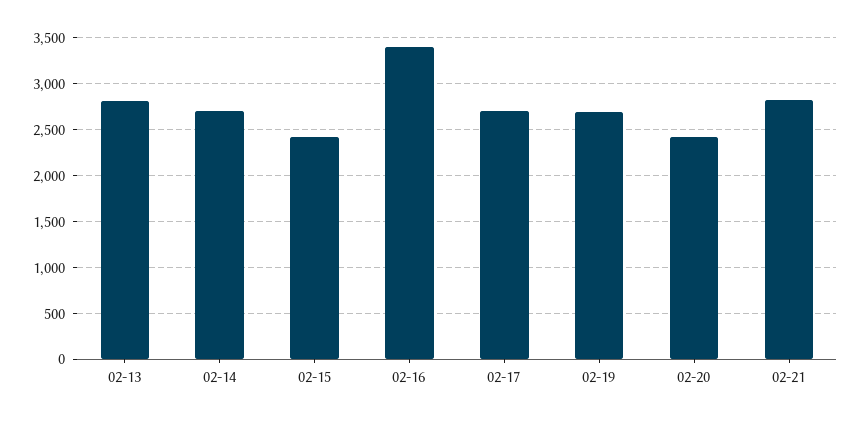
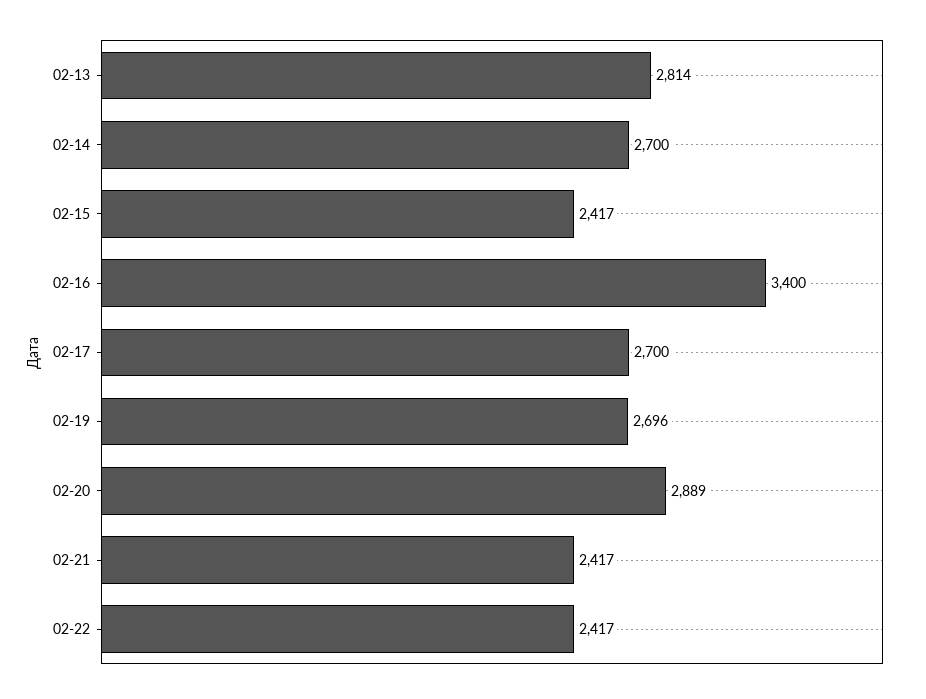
02-20: 2400 -> 2889
02-21: 2800 -> 2417
02-22: none -> 2417

